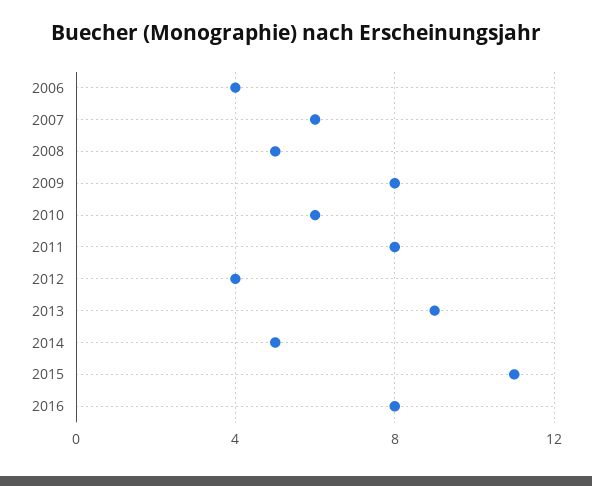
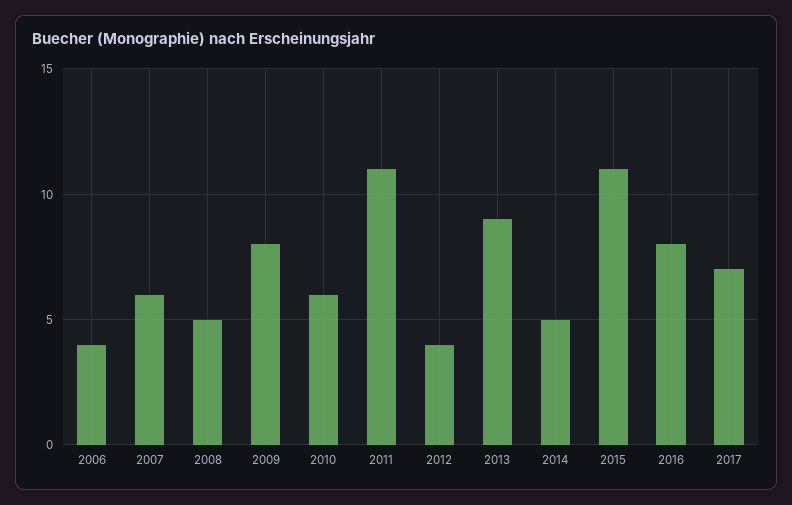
2011: 8 -> 11
2017: none -> 7

